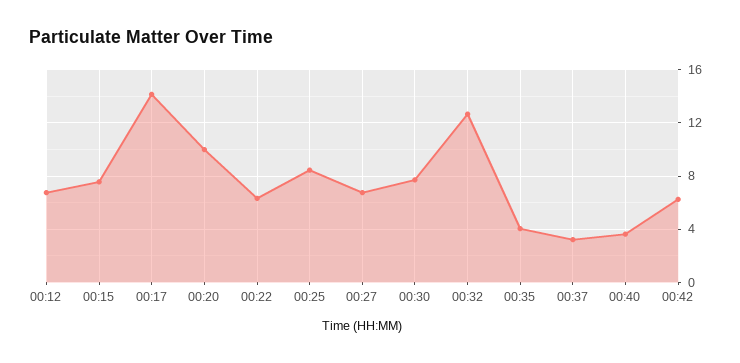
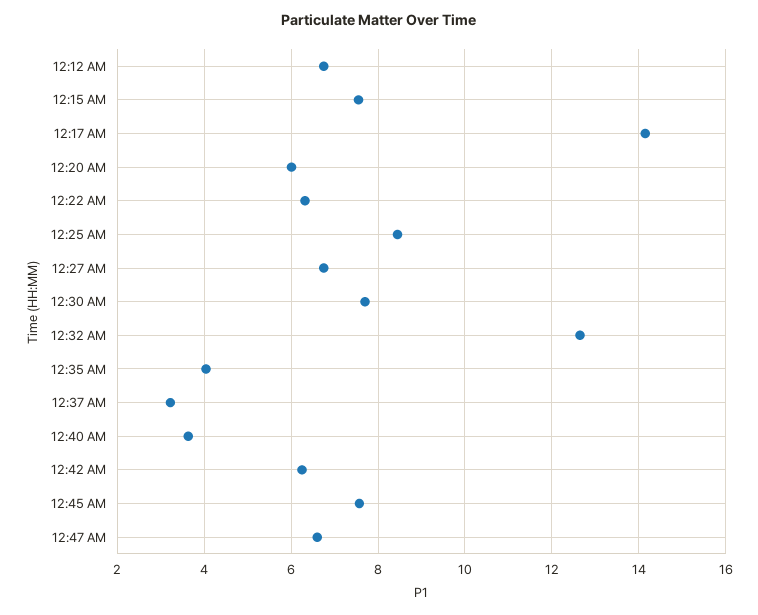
00:20: 10 -> 6
12:45 AM: none -> 7.6
12:47 AM: none -> 6.6

